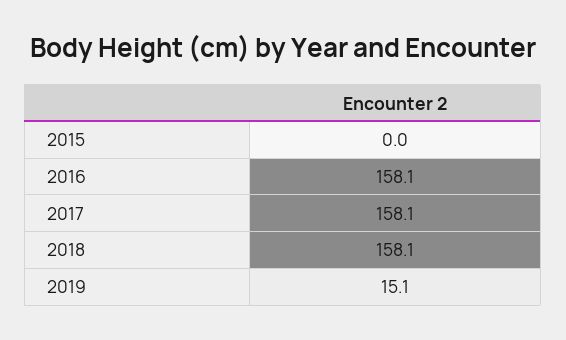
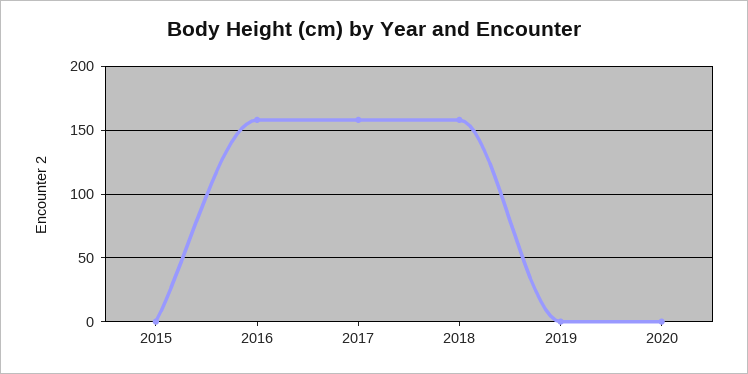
2019: 15.1 -> 0
2020: none -> 0

